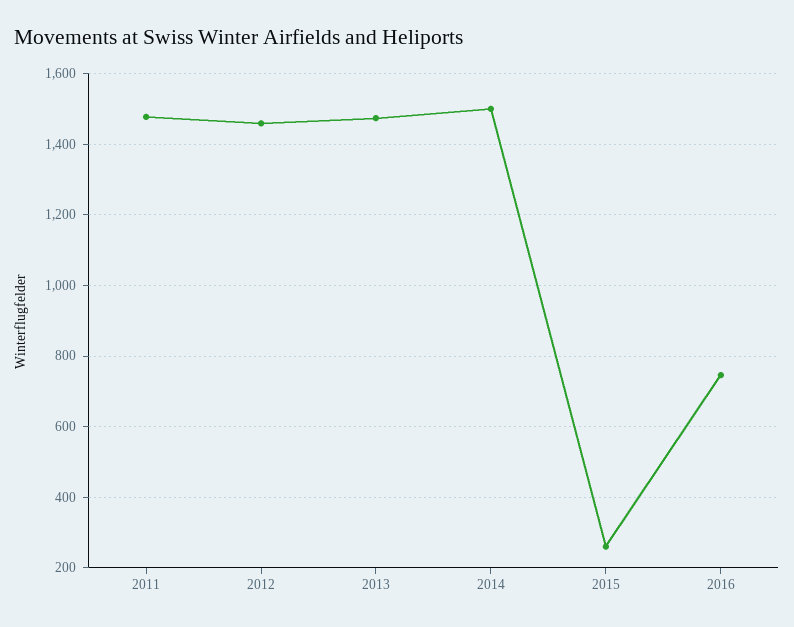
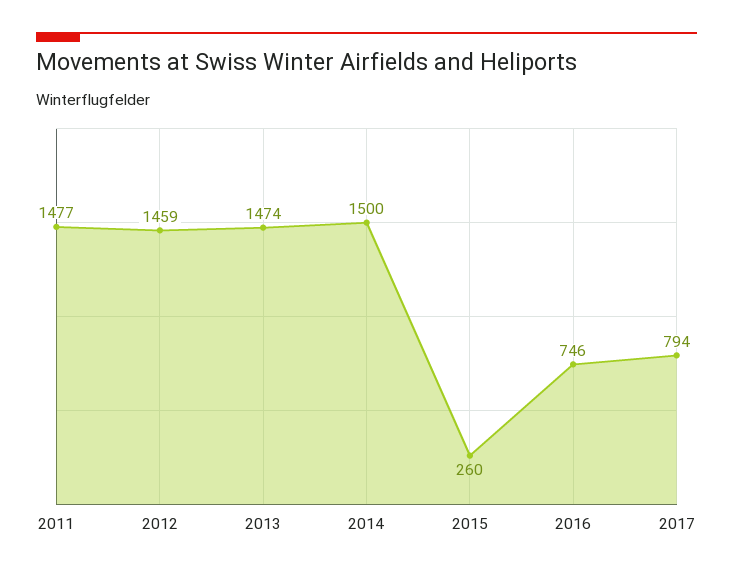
2017: none -> 794

